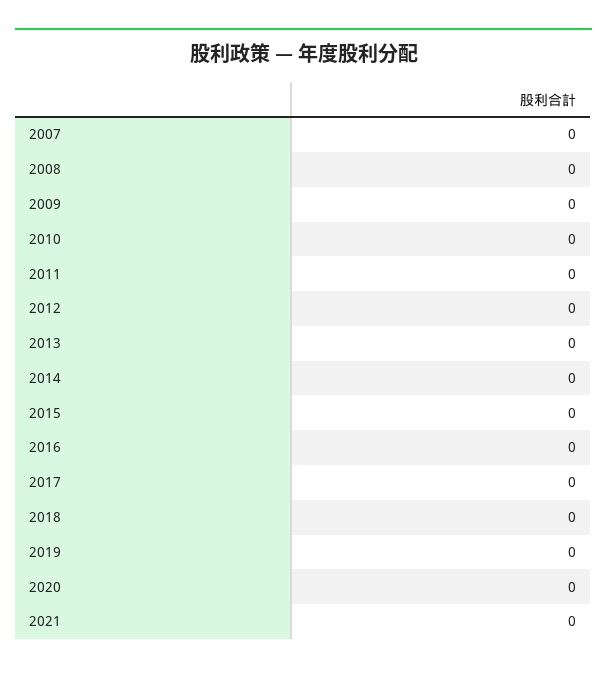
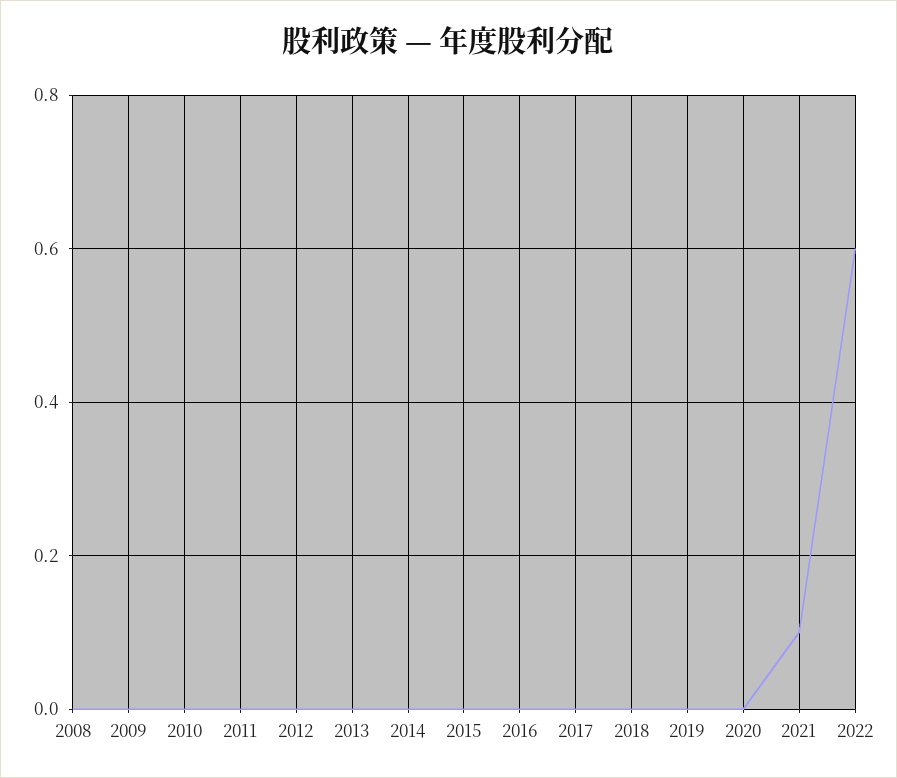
2007: 0 -> none
2021: 0 -> 0.1
2022: none -> 0.6

